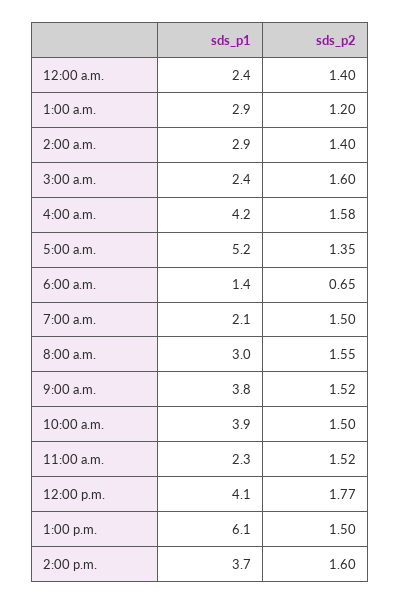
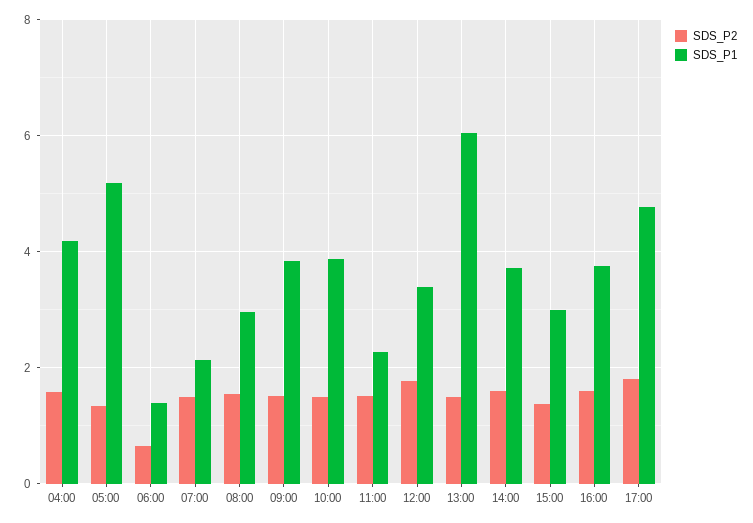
sds_p1, 12:00 a.m.: 2.4 -> none
sds_p2, 12:00 a.m.: 1.4 -> none
sds_p1, 1:00 a.m.: 2.9 -> none
sds_p2, 1:00 a.m.: 1.2 -> none
sds_p1, 2:00 a.m.: 2.9 -> none
sds_p2, 2:00 a.m.: 1.4 -> none
sds_p1, 3:00 a.m.: 2.4 -> none
sds_p2, 3:00 a.m.: 1.6 -> none
sds_p1, 12:00 p.m.: 4.1 -> 3.4
sds_p2, 15:00: none -> 1.4
sds_p1, 15:00: none -> 3
sds_p2, 16:00: none -> 1.6
sds_p1, 16:00: none -> 3.8
sds_p2, 17:00: none -> 1.8
sds_p1, 17:00: none -> 4.8

